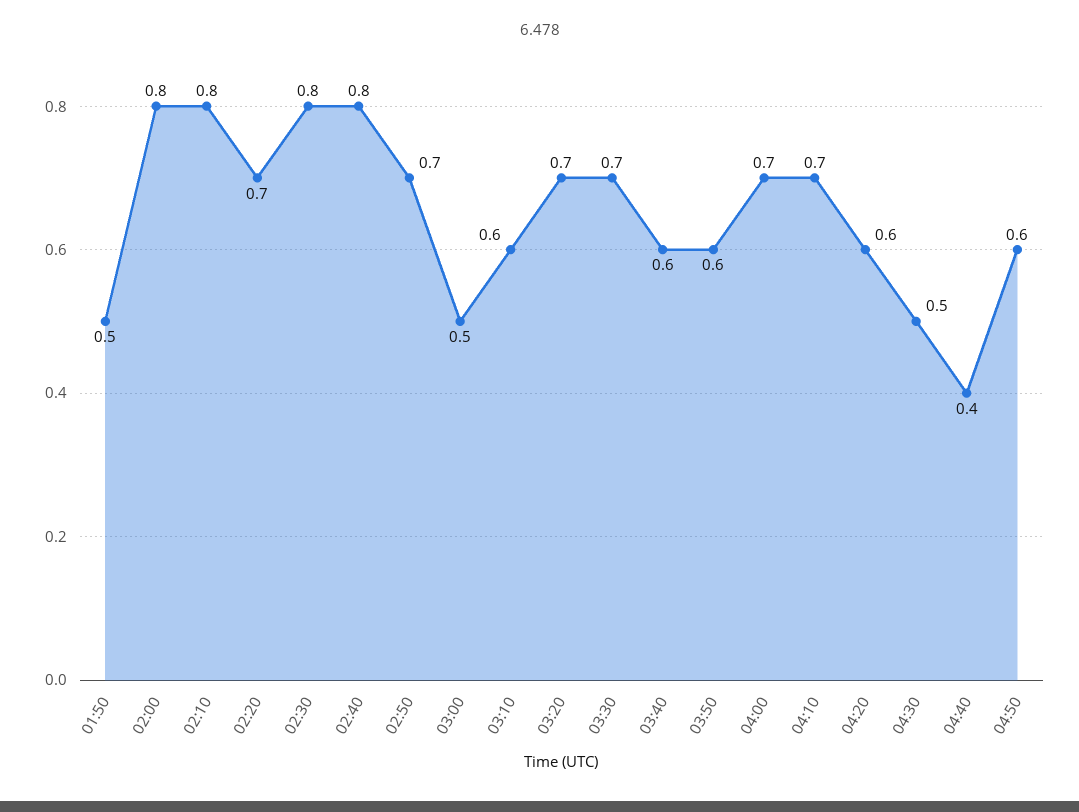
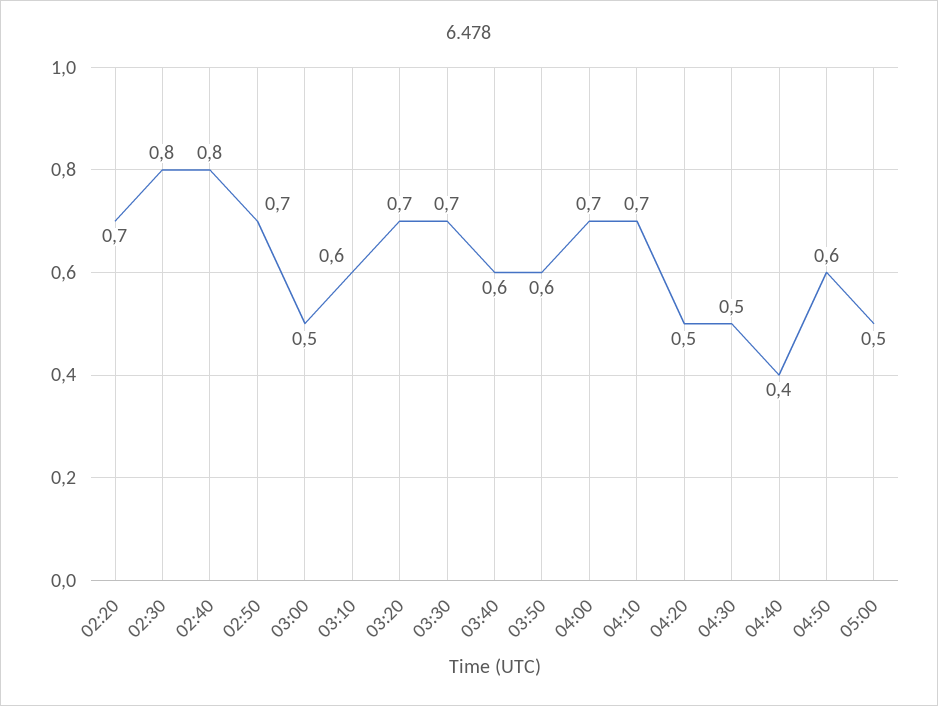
01:50: 0.5 -> none
02:00: 0.8 -> none
02:10: 0.8 -> none
04:20: 0.6 -> 0.5
05:00: none -> 0.5

